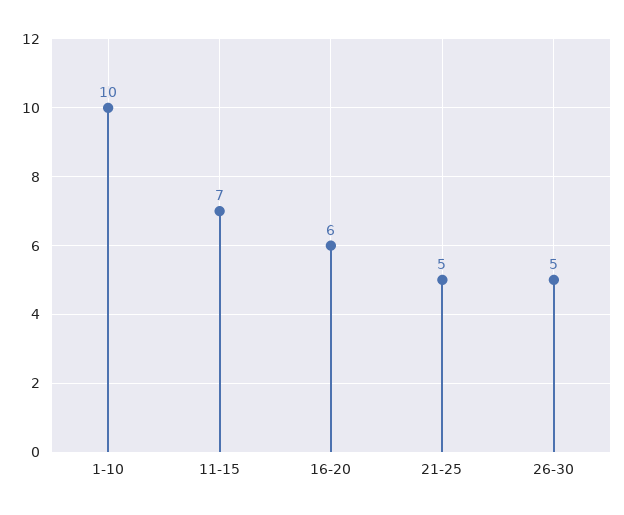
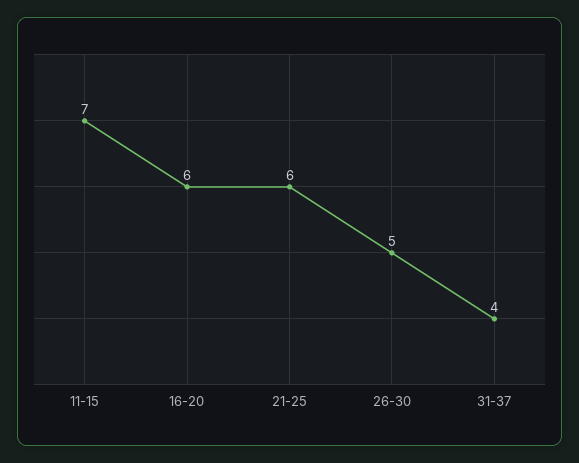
1-10: 10 -> none
21-25: 5 -> 6
31-37: none -> 4

